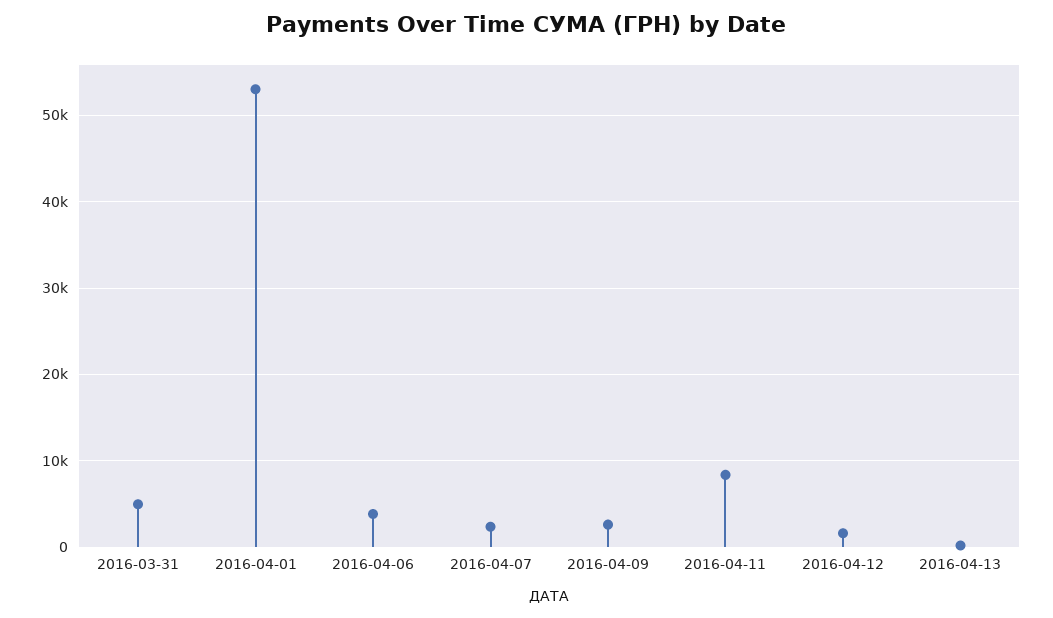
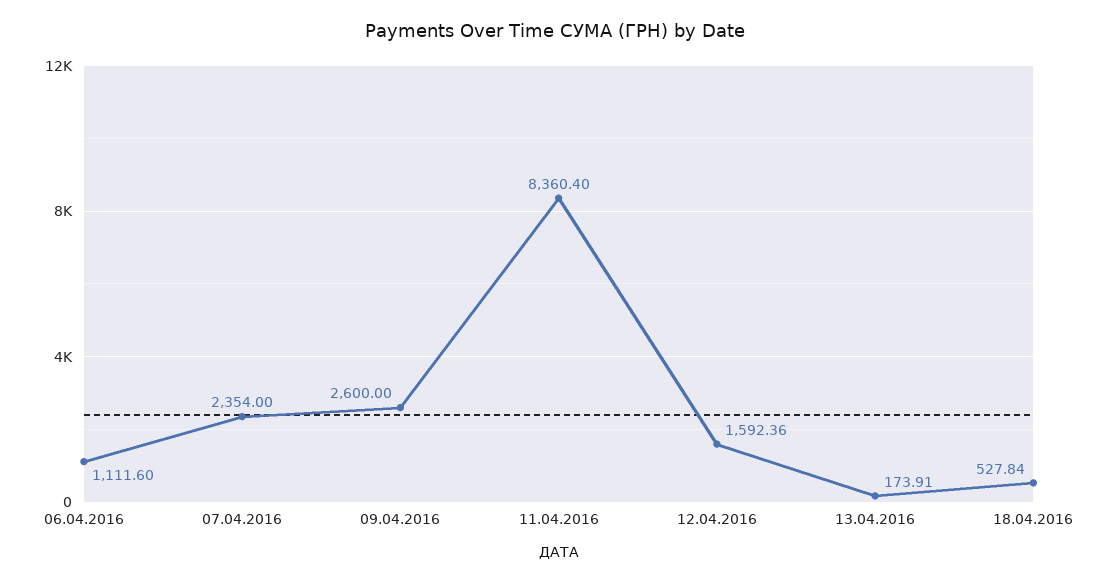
2016-03-31: 5000 -> none
2016-04-01: 53000 -> none
2016-04-06: 4000 -> 1111.6
18.04.2016: none -> 527.84

